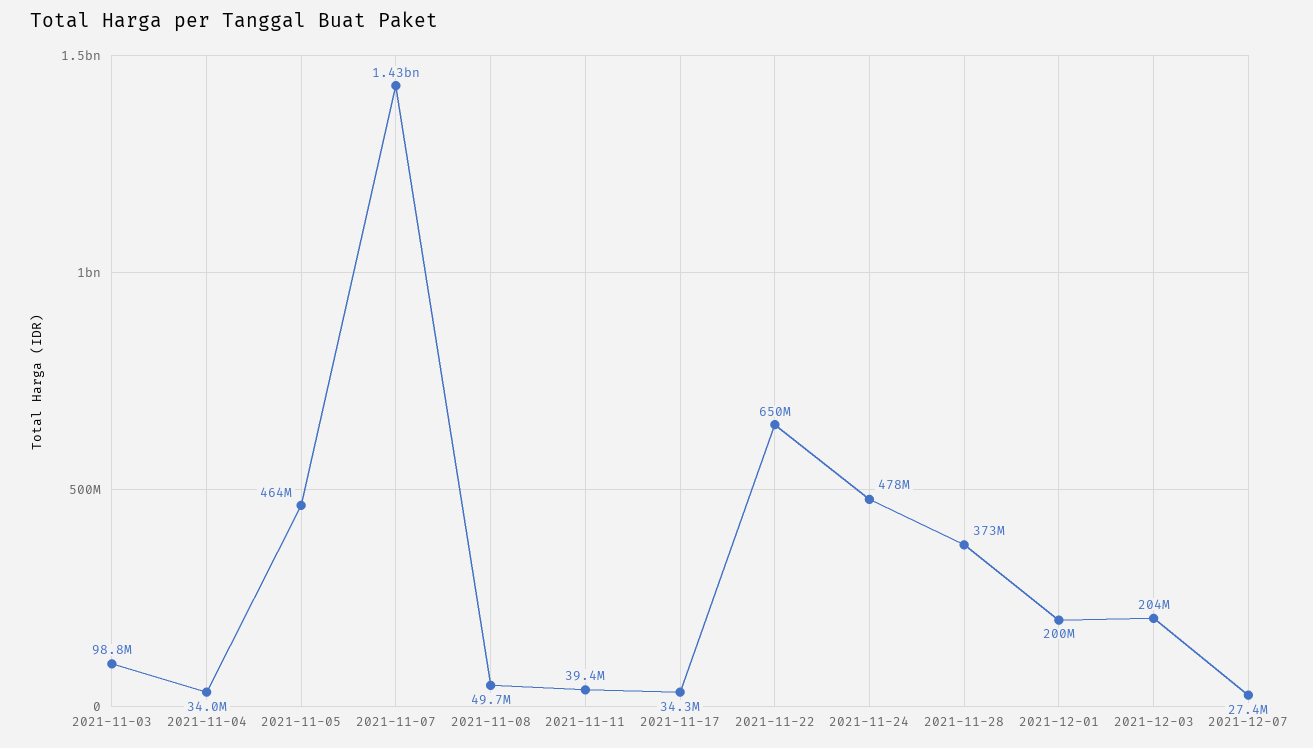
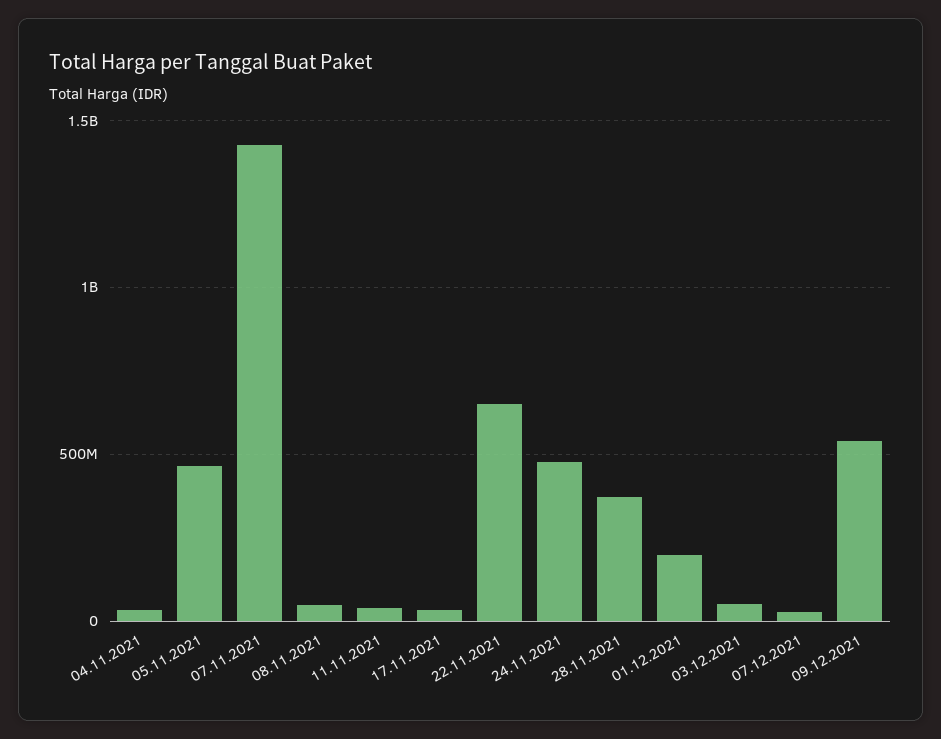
2021-11-03: 98800000 -> none
2021-12-03: 204000000 -> 50000000
09.12.2021: none -> 550000000

